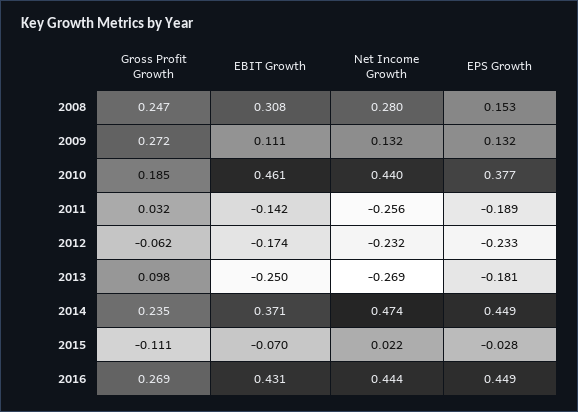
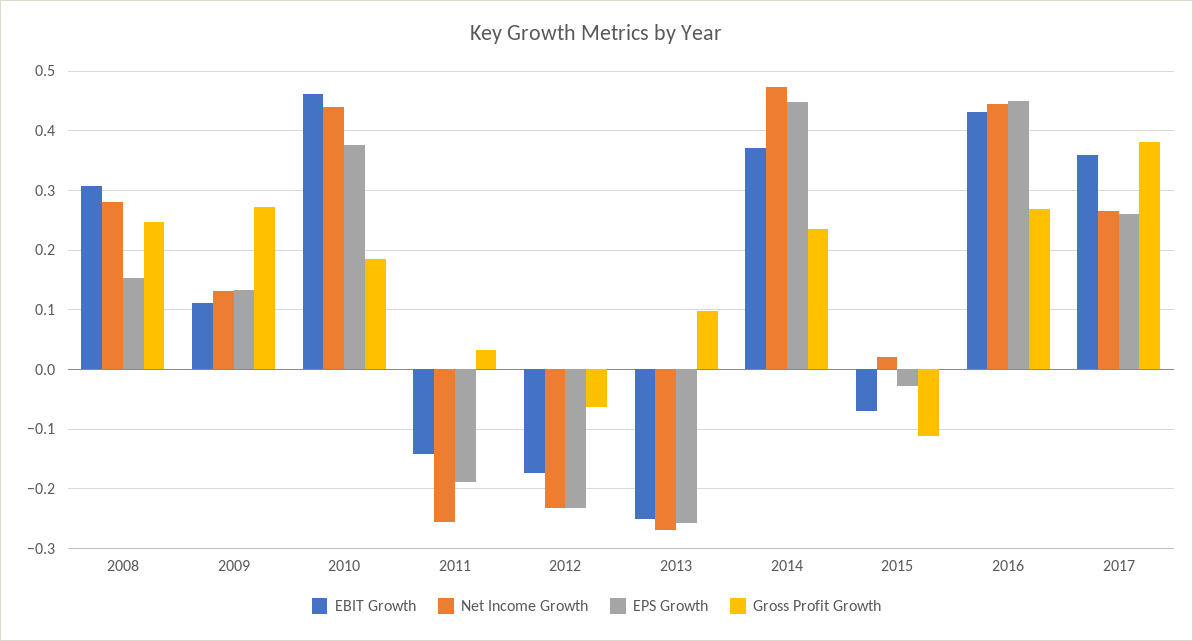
EPS Growth, 2013: -0.181 -> -0.26
EBIT Growth, 2017: none -> 0.36
Net Income Growth, 2017: none -> 0.26
EPS Growth, 2017: none -> 0.26
Gross Profit Growth, 2017: none -> 0.38

